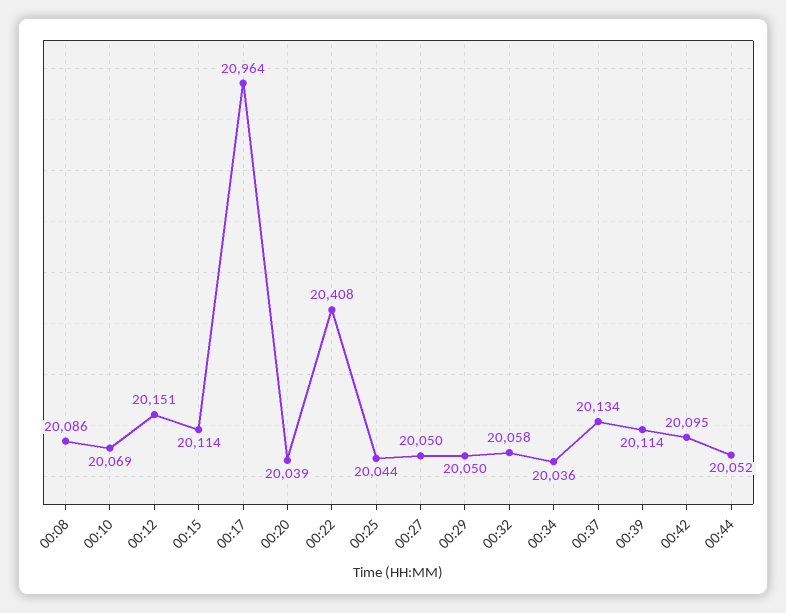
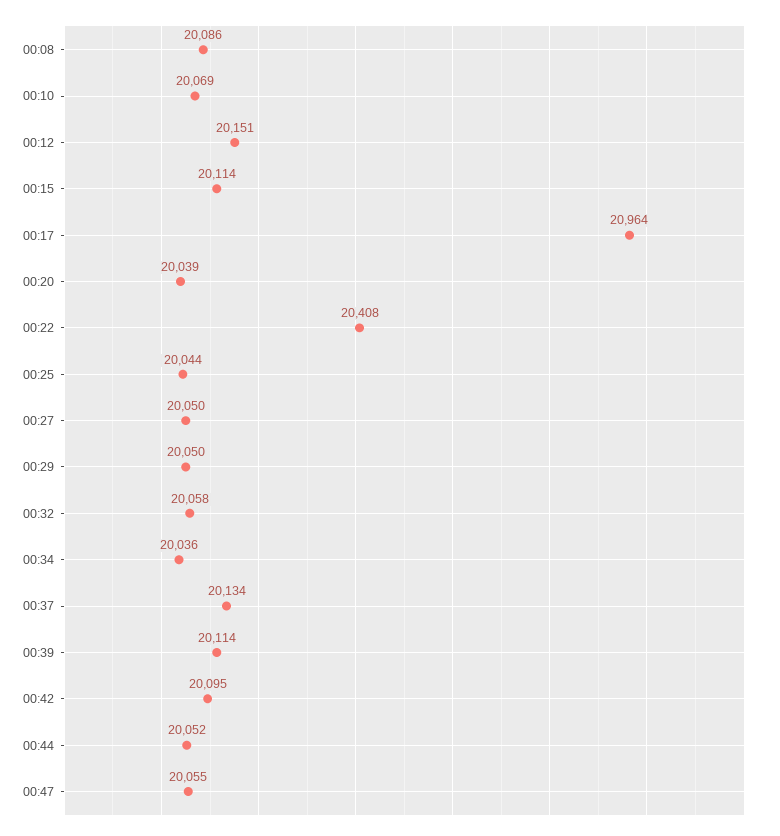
00:47: none -> 20055

